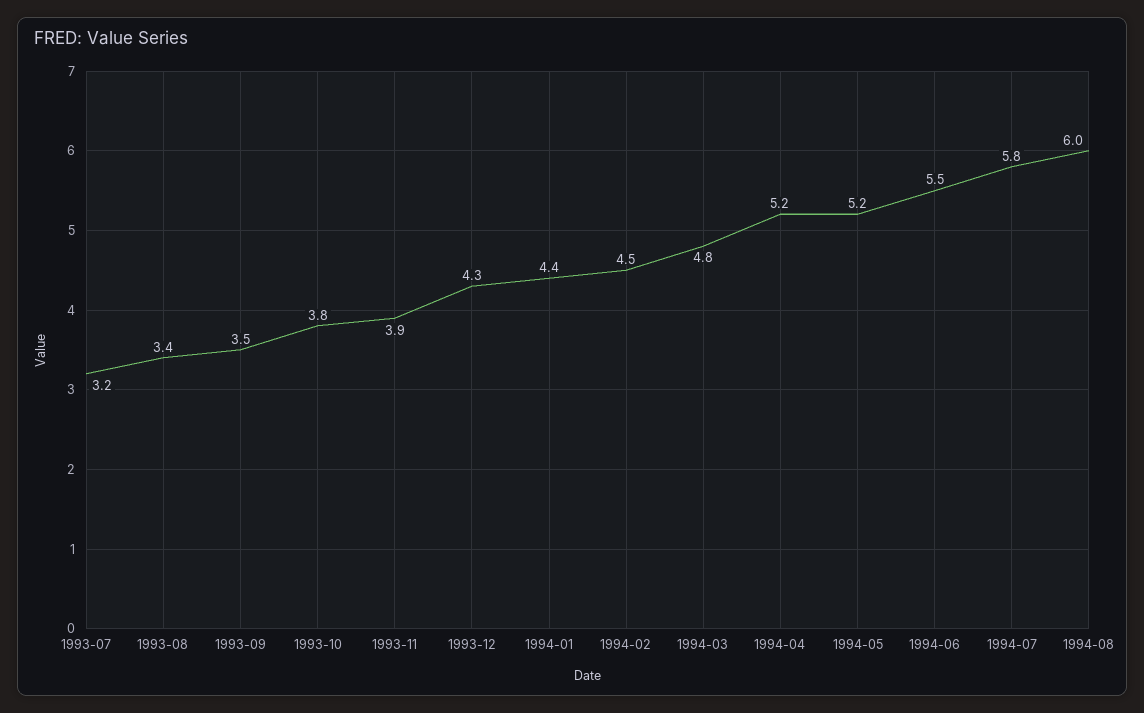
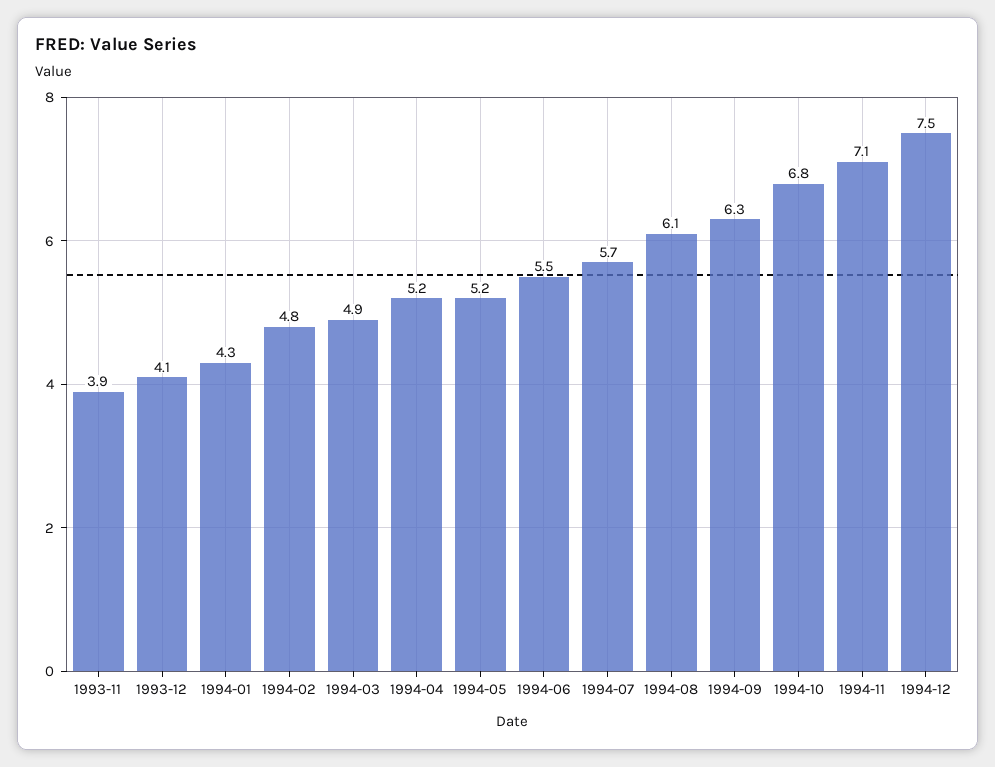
1993-07: 3.2 -> none
1993-08: 3.4 -> none
1993-09: 3.5 -> none
1993-10: 3.8 -> none
1993-12: 4.3 -> 4.1
1994-01: 4.4 -> 4.3
1994-02: 4.5 -> 4.8
1994-03: 4.8 -> 4.9
1994-07: 5.8 -> 5.7
1994-08: 6 -> 6.1
1994-09: none -> 6.3
1994-10: none -> 6.8
1994-11: none -> 7.1
1994-12: none -> 7.5

